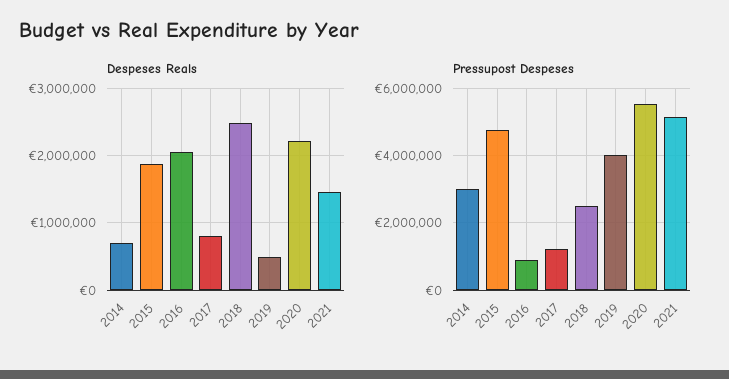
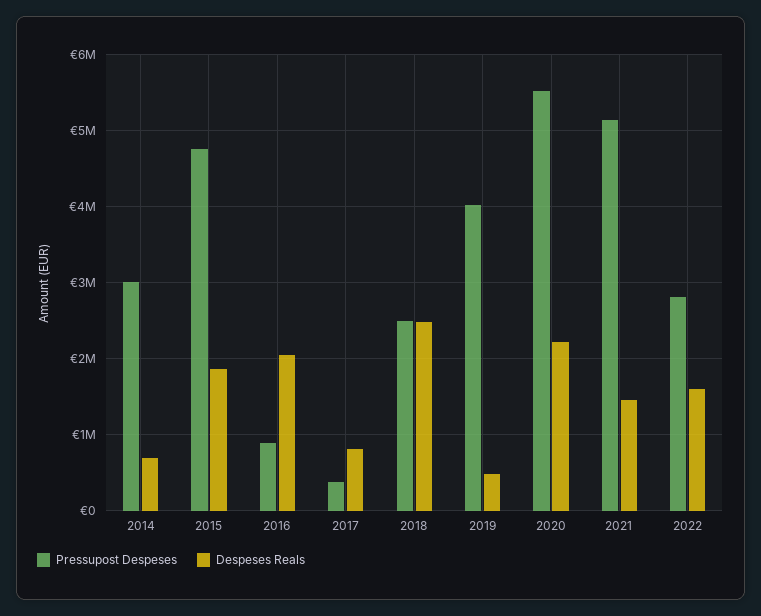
Pressupost Despeses, 2017: 1200000 -> 400000
Pressupost Despeses, 2022: none -> 2800000
Despeses Reals, 2022: none -> 1600000

